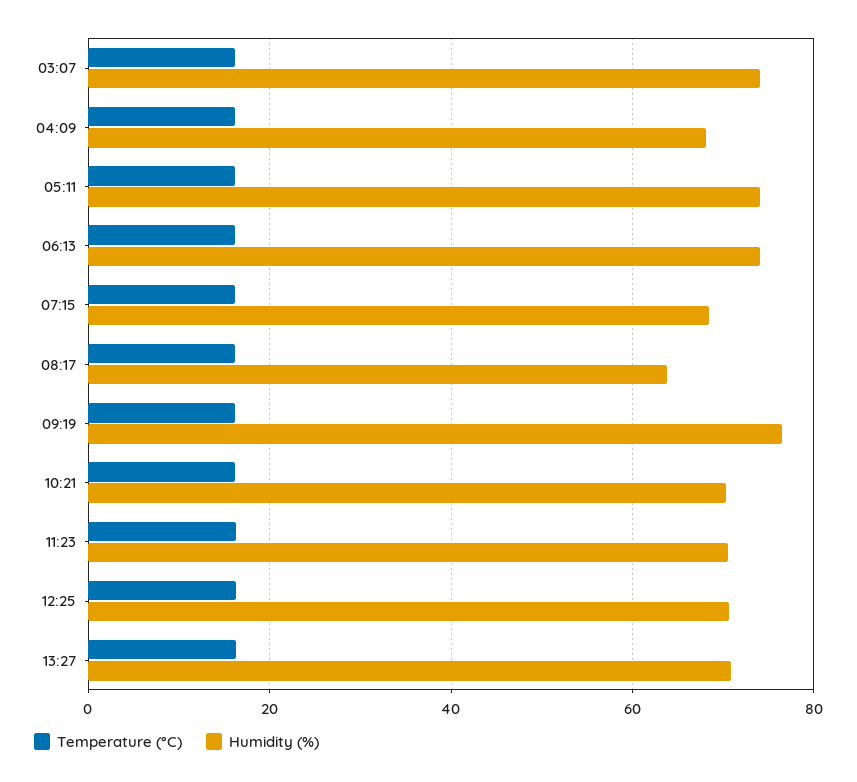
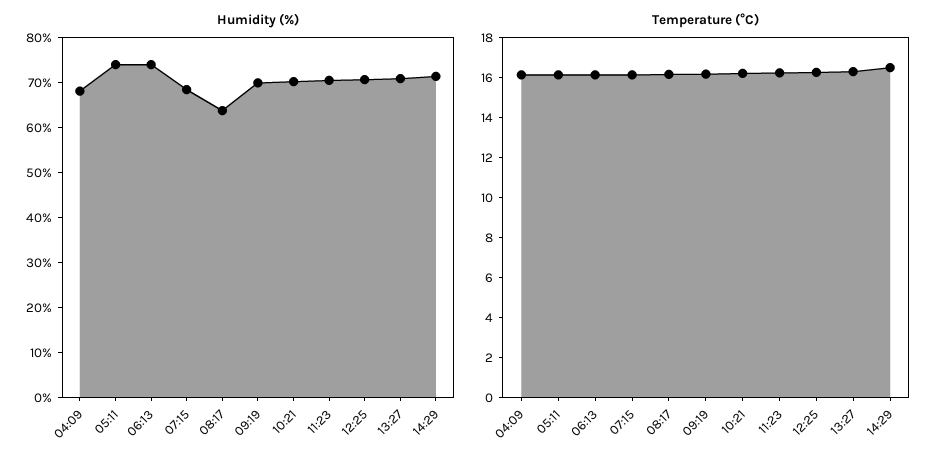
Temperature (°C), 03:07: 16 -> none
Humidity (%), 03:07: 74 -> none
Humidity (%), 09:19: 76 -> 70
Humidity (%), 14:29: none -> 72
Temperature (°C), 14:29: none -> 16.5

